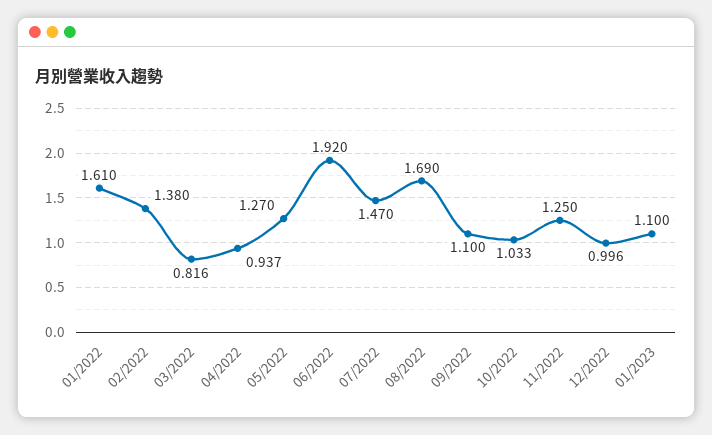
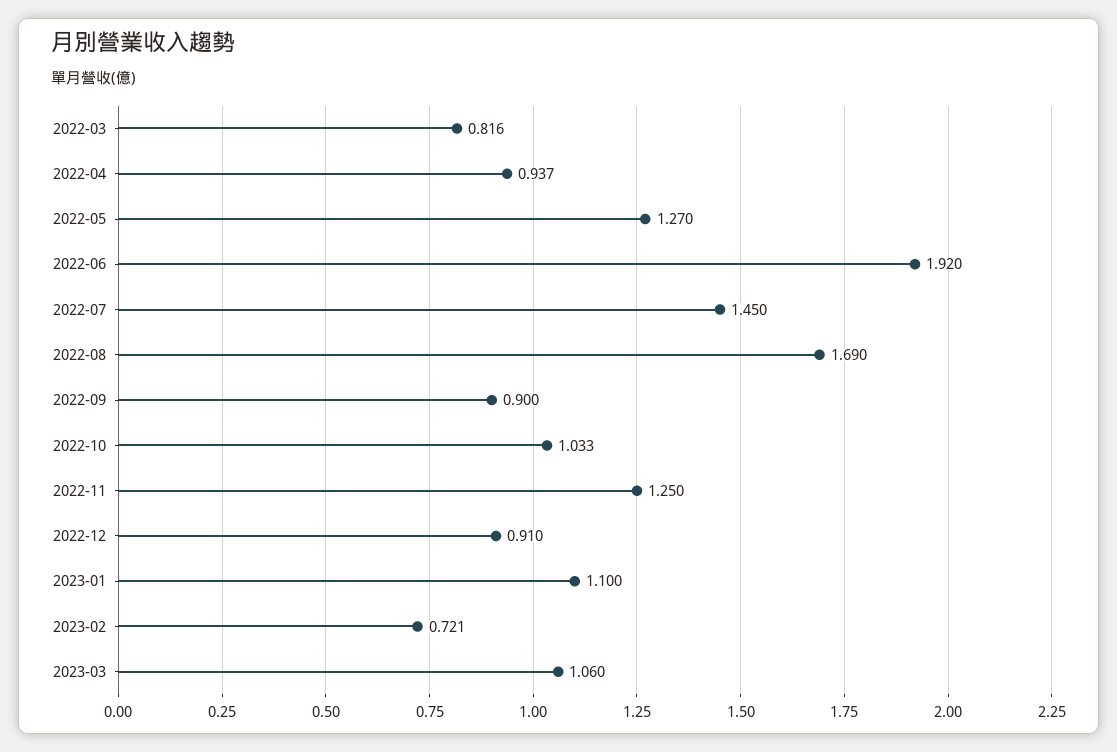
01/2022: 1.61 -> none
02/2022: 1.38 -> none
07/2022: 1.47 -> 1.45
09/2022: 1.1 -> 0.9
12/2022: 0.996 -> 0.91
2023-02: none -> 0.721
2023-03: none -> 1.06

